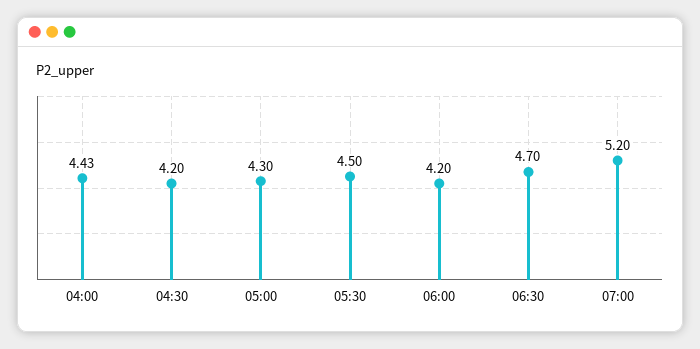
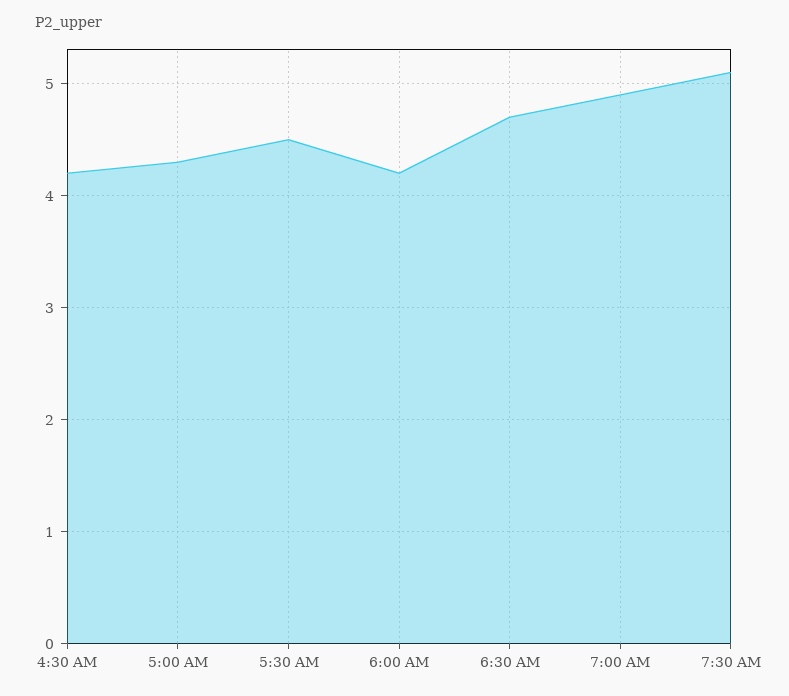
04:00: 4.43 -> none
07:00: 5.2 -> 4.9
7:30 AM: none -> 5.1

